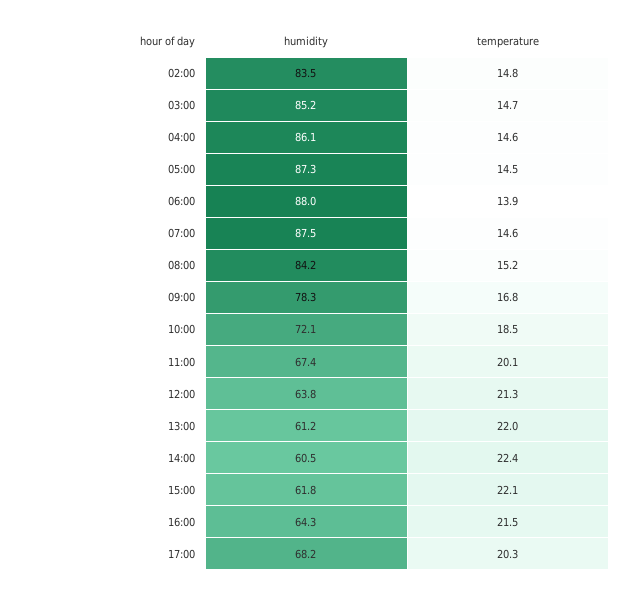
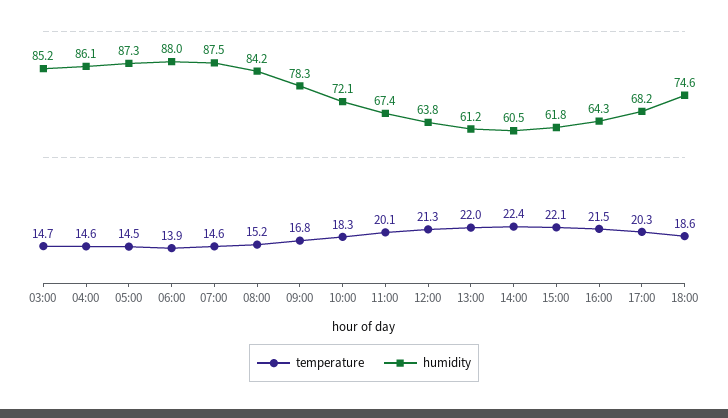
humidity, 02:00: 83.5 -> none
temperature, 02:00: 14.8 -> none
temperature, 10:00: 18.5 -> 18.3
temperature, 18:00: none -> 18.6
humidity, 18:00: none -> 74.6

